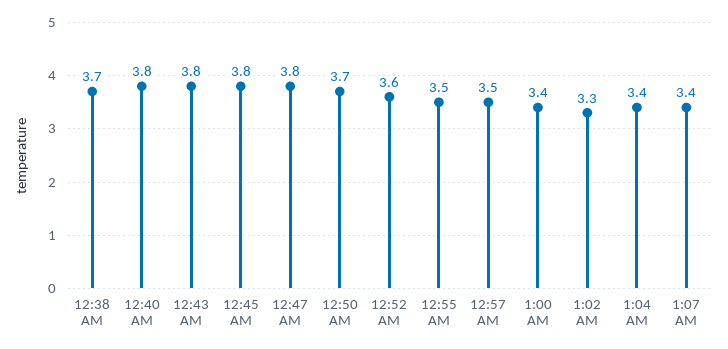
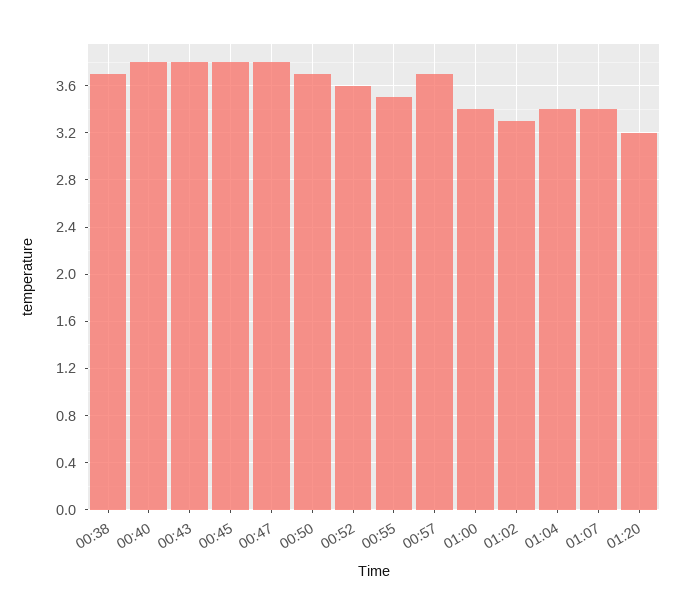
12:57 AM: 3.5 -> 3.7
01:20: none -> 3.2

